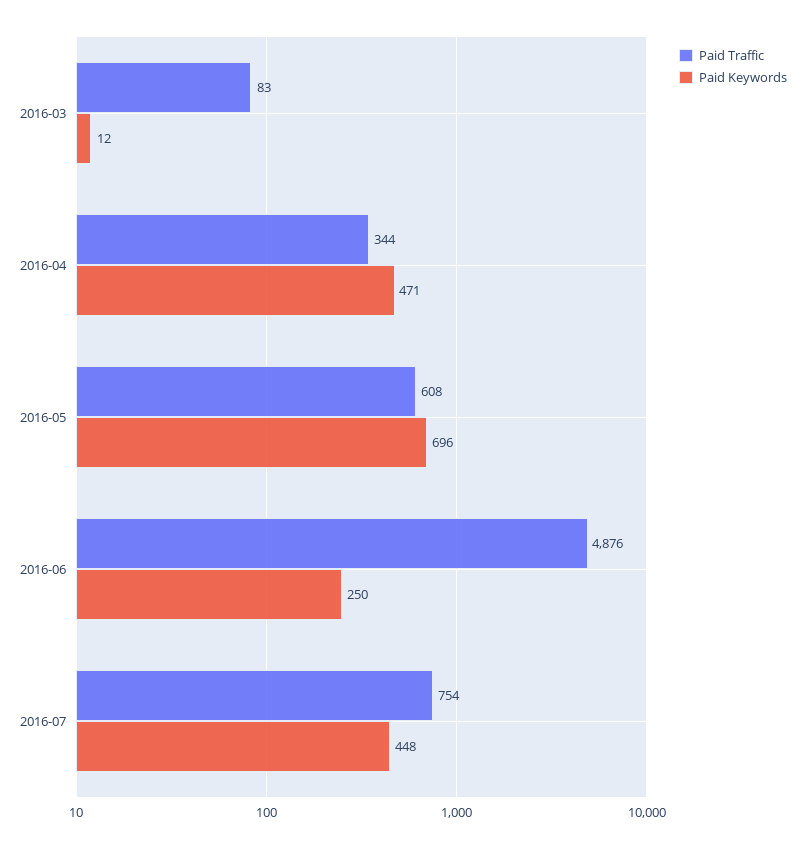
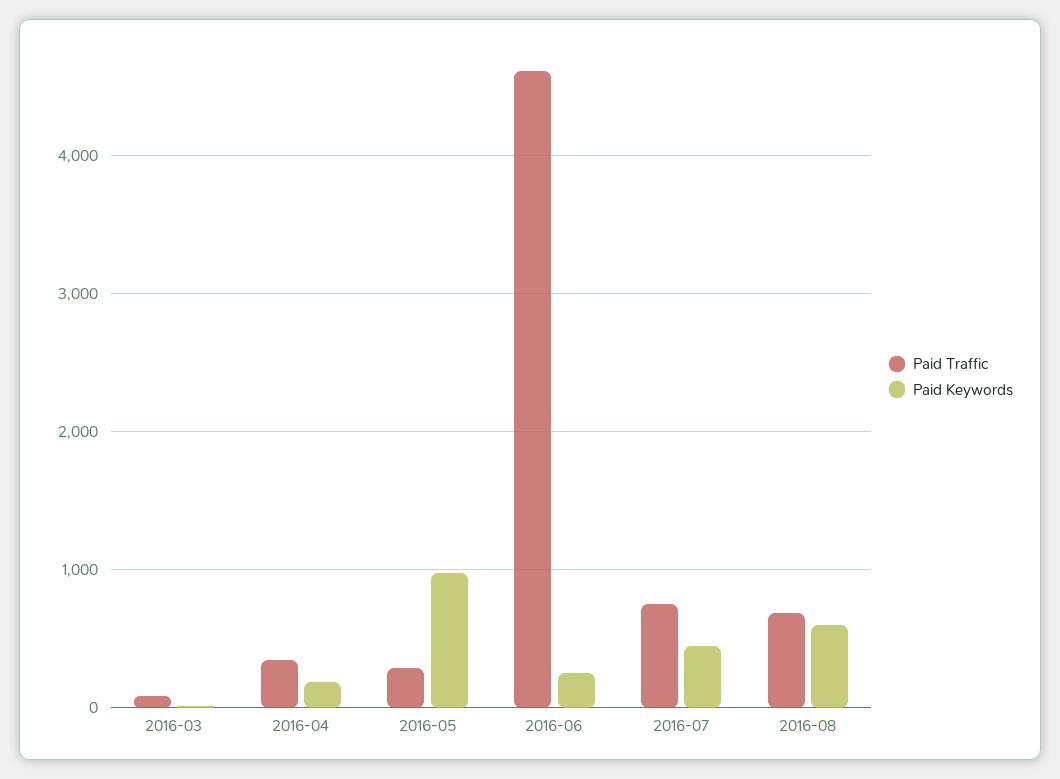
Paid Keywords, 2016-04: 471 -> 200
Paid Traffic, 2016-05: 608 -> 300
Paid Keywords, 2016-05: 696 -> 1000
Paid Traffic, 2016-06: 4876 -> 4600
Paid Traffic, 2016-08: none -> 700
Paid Keywords, 2016-08: none -> 600

